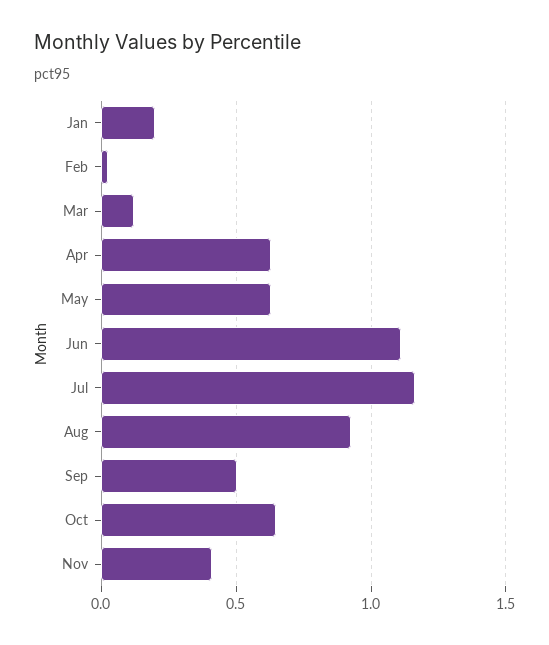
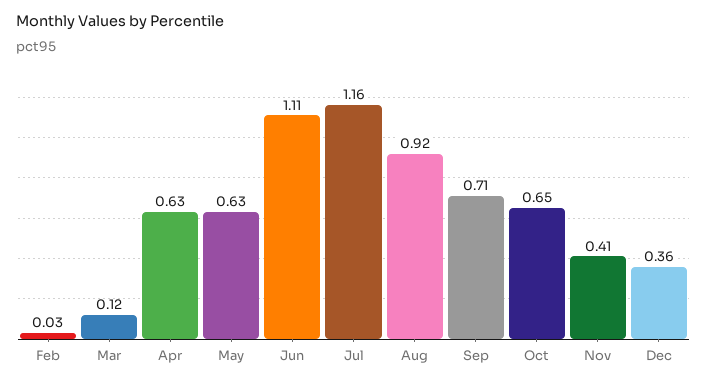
Jan: 0.2 -> none
Sep: 0.5 -> 0.71
Dec: none -> 0.36

